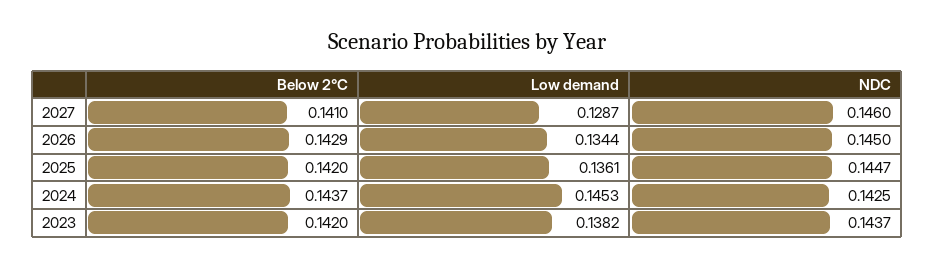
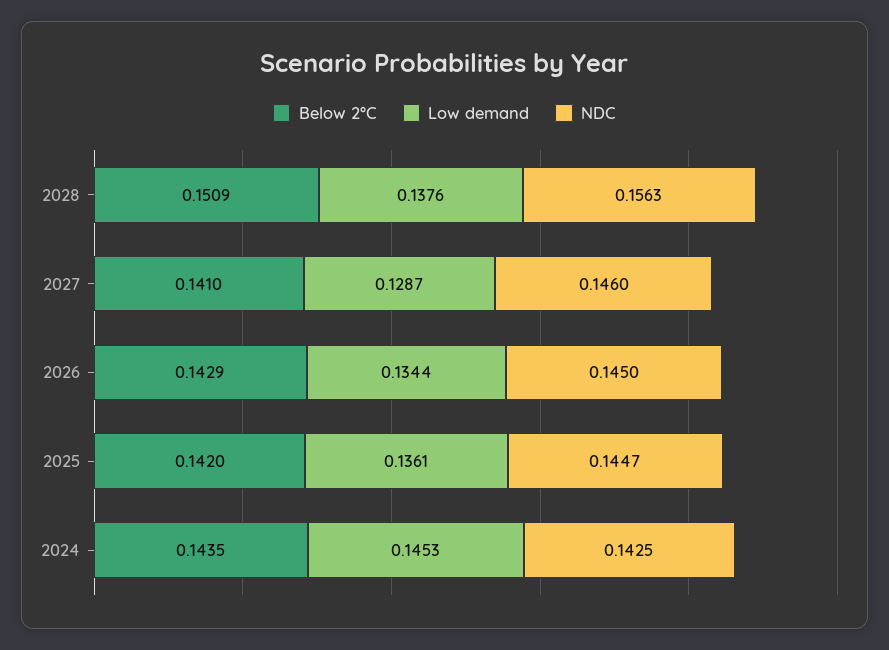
Below 2°C, 2024: 0.1437 -> 0.1435
Below 2°C, 2023: 0.142 -> none
Low demand, 2023: 0.1382 -> none
NDC, 2023: 0.1437 -> none
Below 2°C, 2028: none -> 0.1509
Low demand, 2028: none -> 0.1376
NDC, 2028: none -> 0.1563

